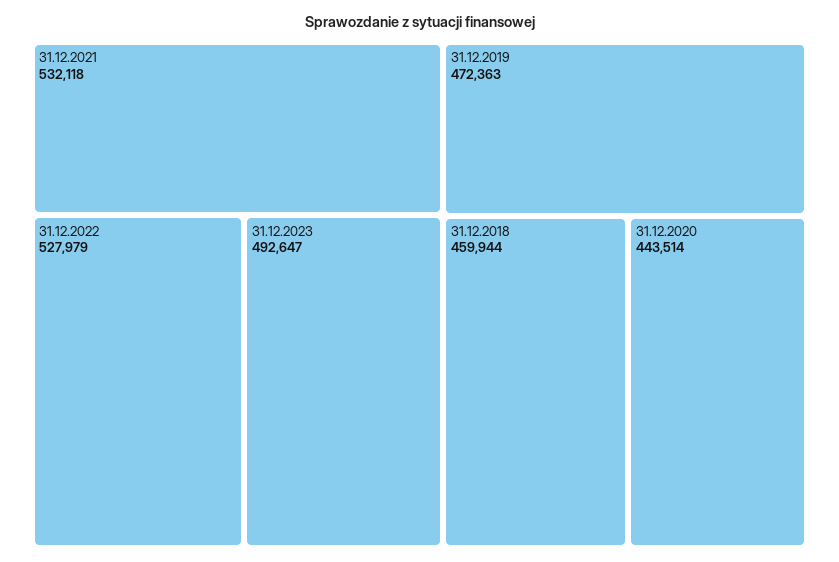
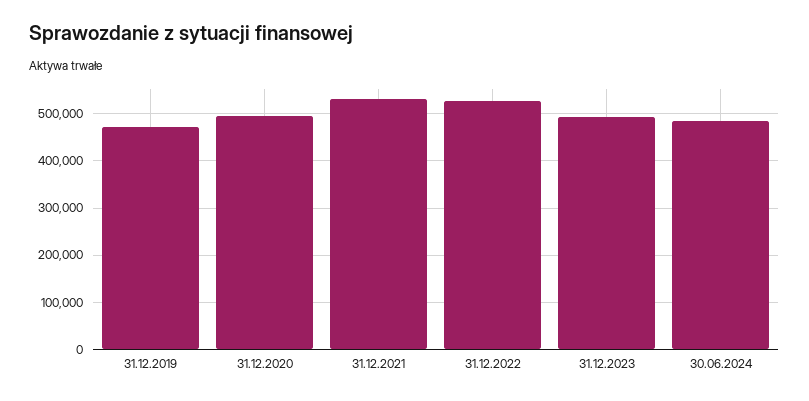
31.12.2018: 459944 -> none
31.12.2020: 443514 -> 500000
30.06.2024: none -> 480000

